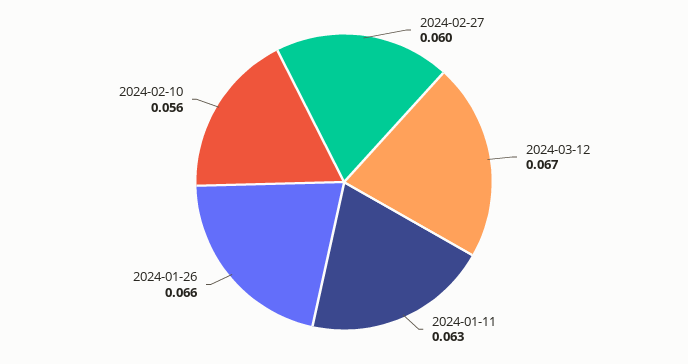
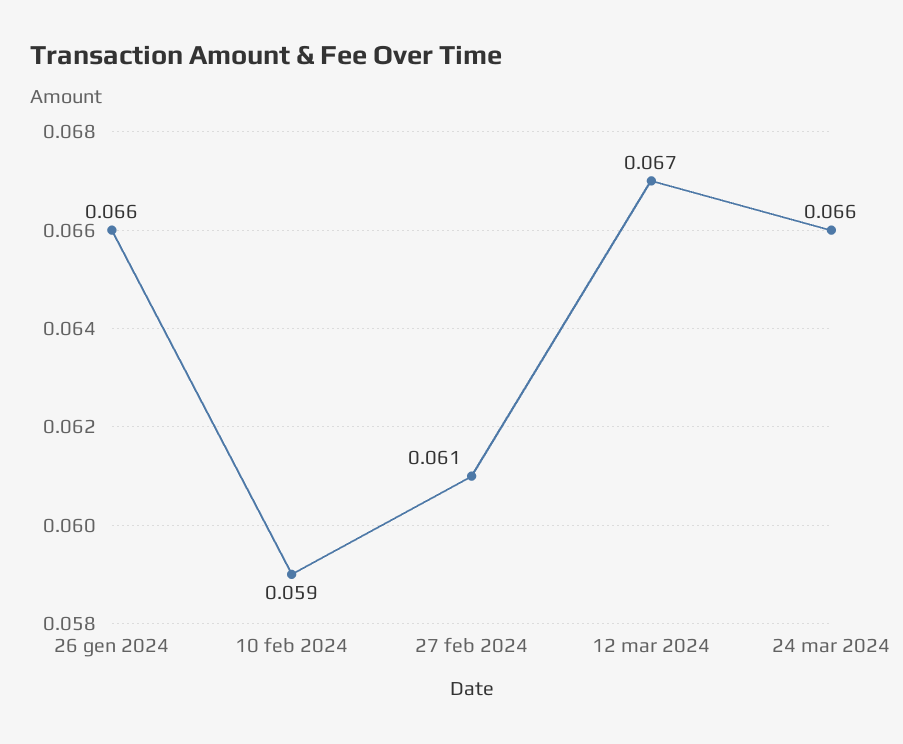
2024-02-27: 0.06 -> 0.061
2024-01-11: 0.063 -> none
2024-02-10: 0.056 -> 0.059
24 mar 2024: none -> 0.066

